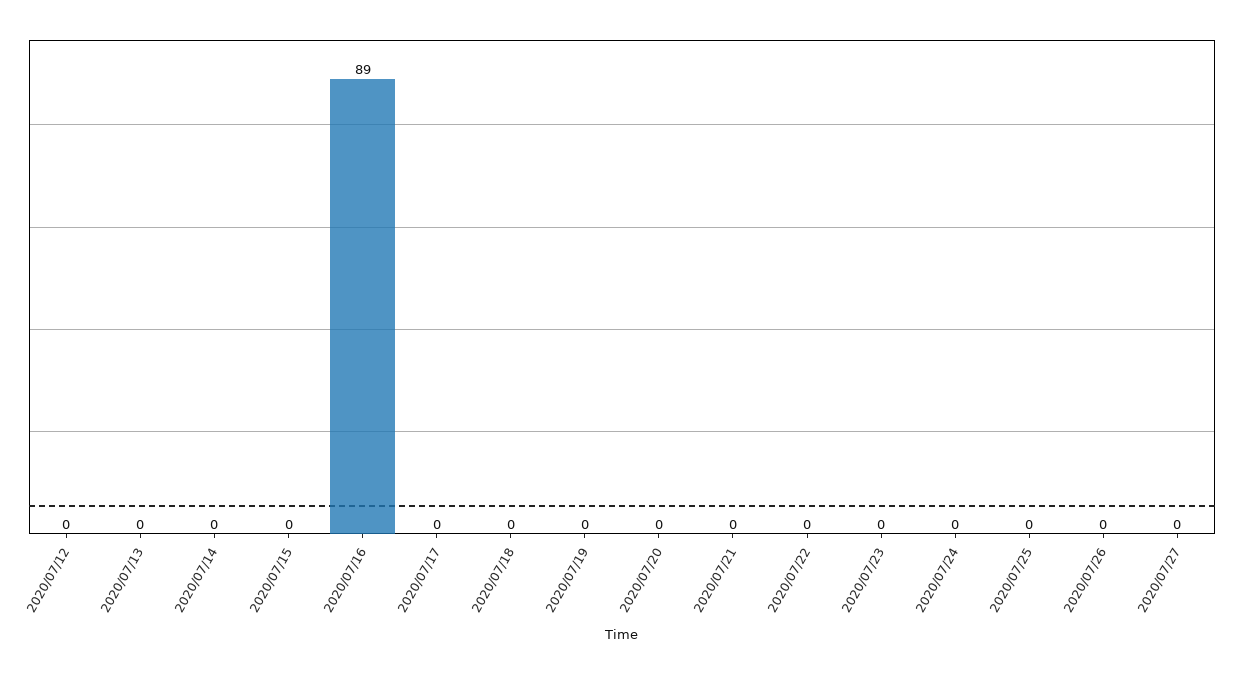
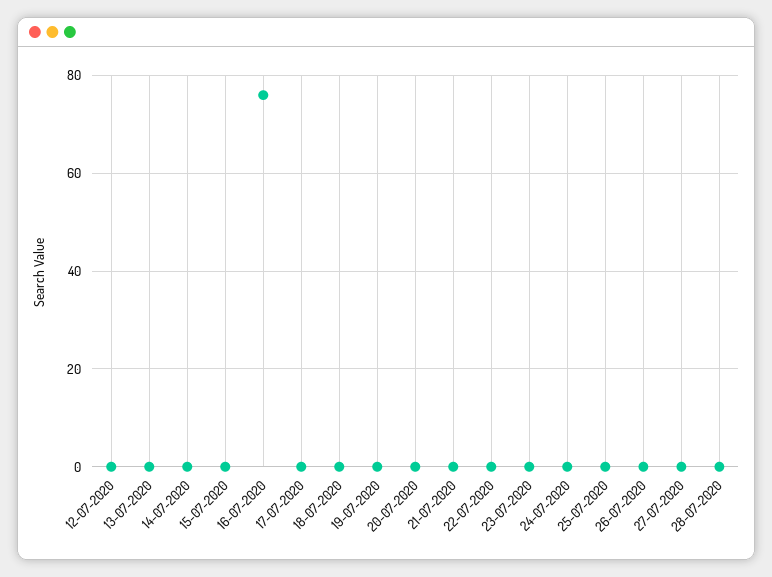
2020/07/16: 89 -> 75
28-07-2020: none -> 0

